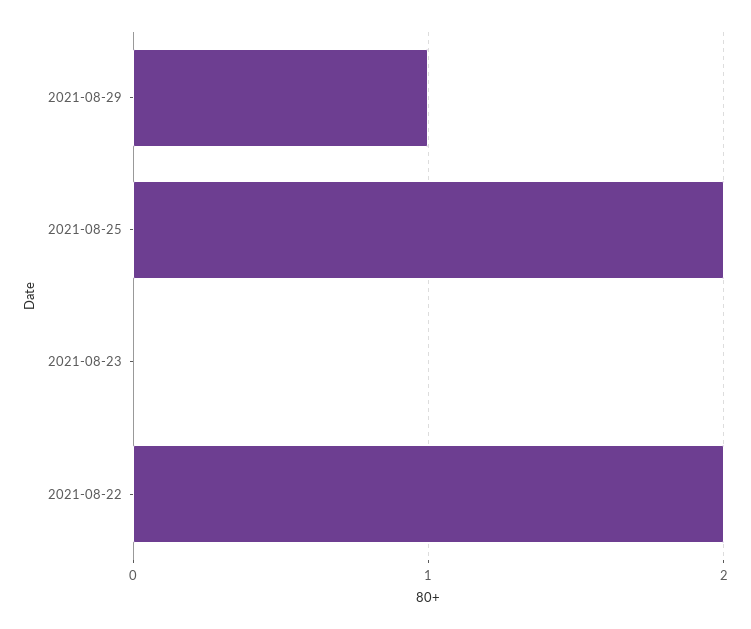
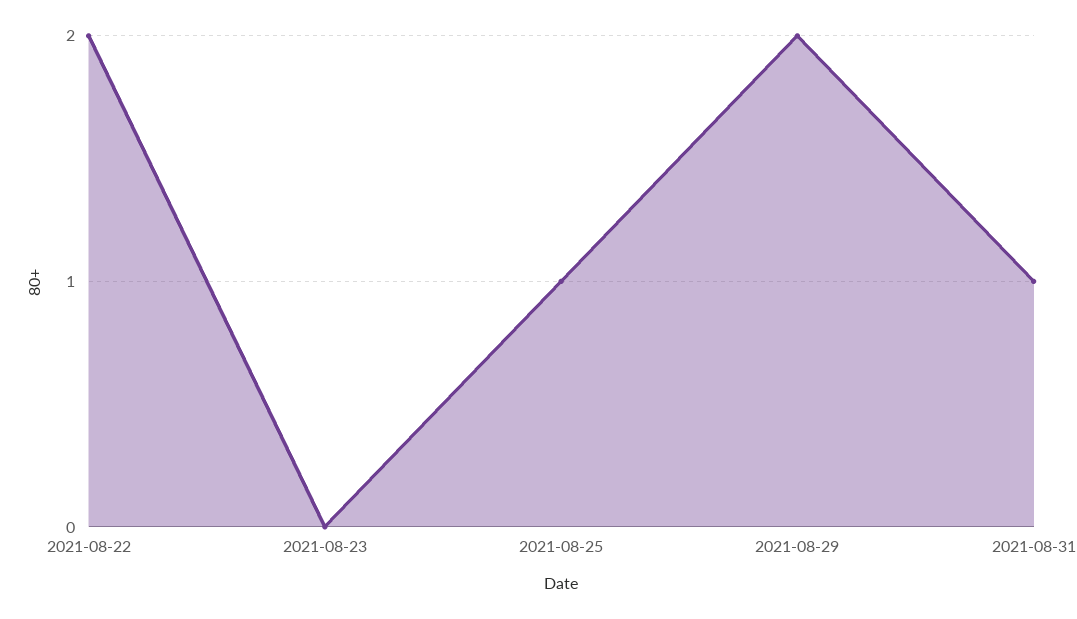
2021-08-29: 1 -> 2
2021-08-25: 2 -> 1
2021-08-31: none -> 1

